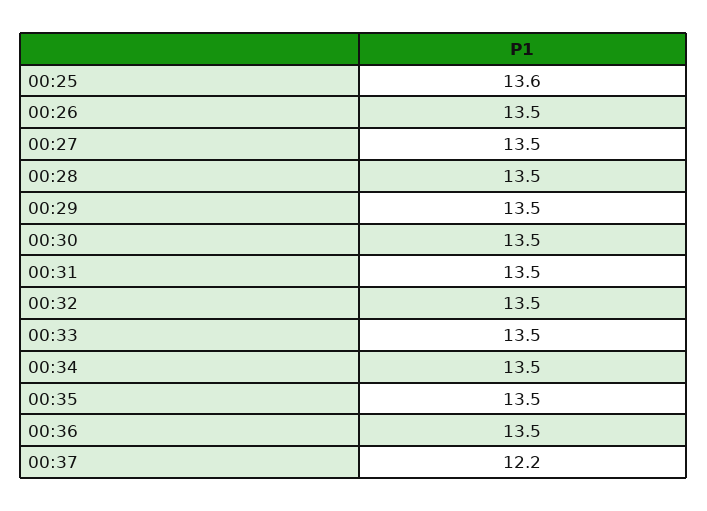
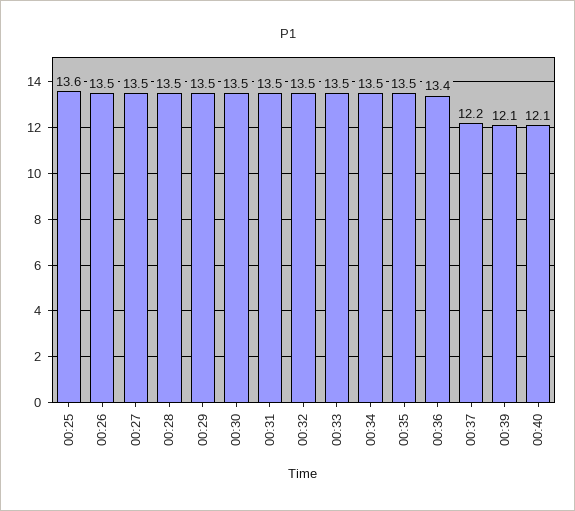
00:36: 13.5 -> 13.4
00:39: none -> 12.1
00:40: none -> 12.1

